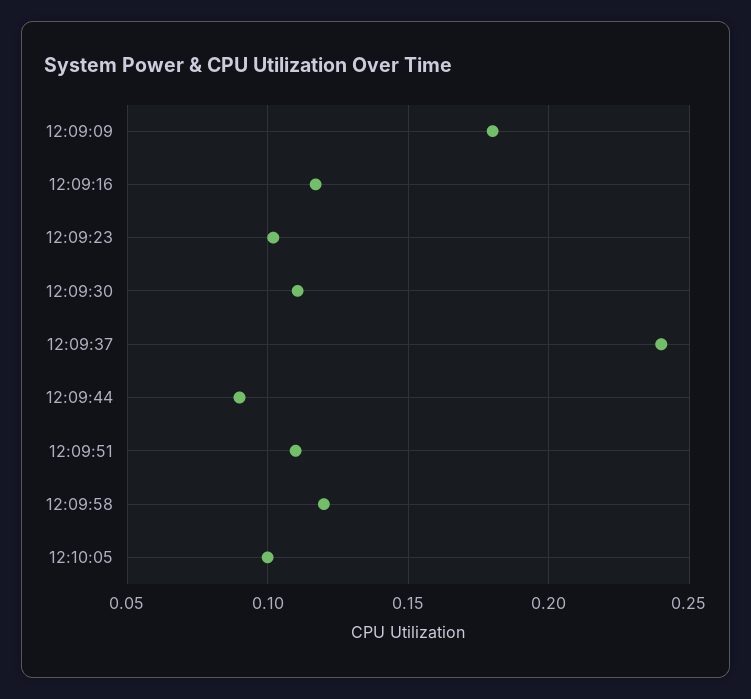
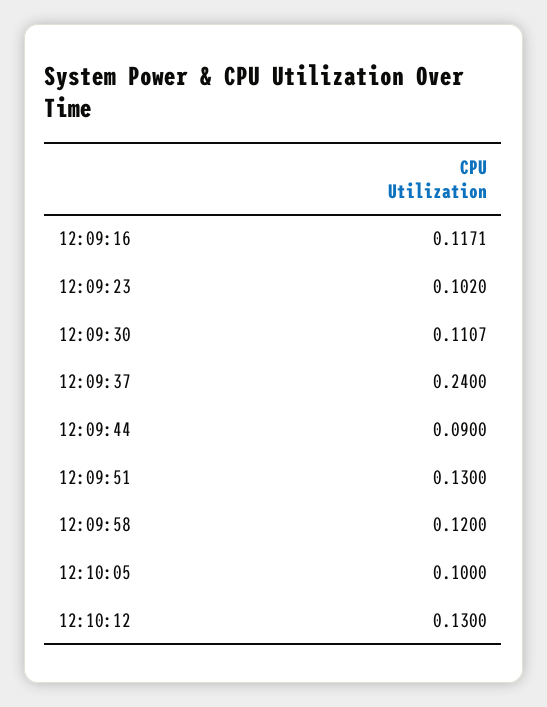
12:09:09: 0.18 -> none
12:09:51: 0.11 -> 0.13
12:10:12: none -> 0.13

